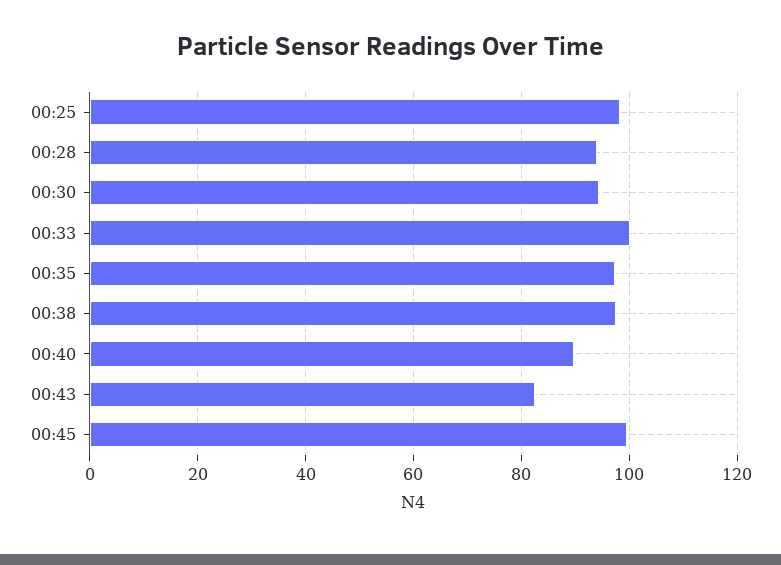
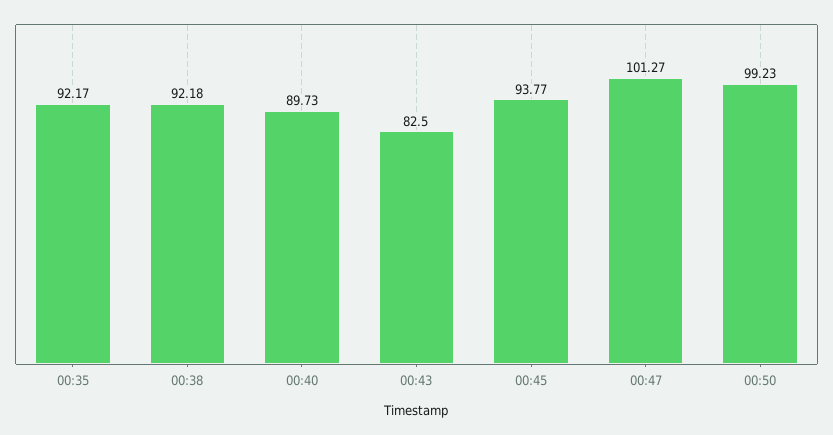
00:25: 98 -> none
00:28: 94 -> none
00:30: 94 -> none
00:33: 100 -> none
00:35: 98 -> 92.17
00:38: 98 -> 92.18
00:45: 100 -> 93.77
00:47: none -> 101.27
00:50: none -> 99.23

